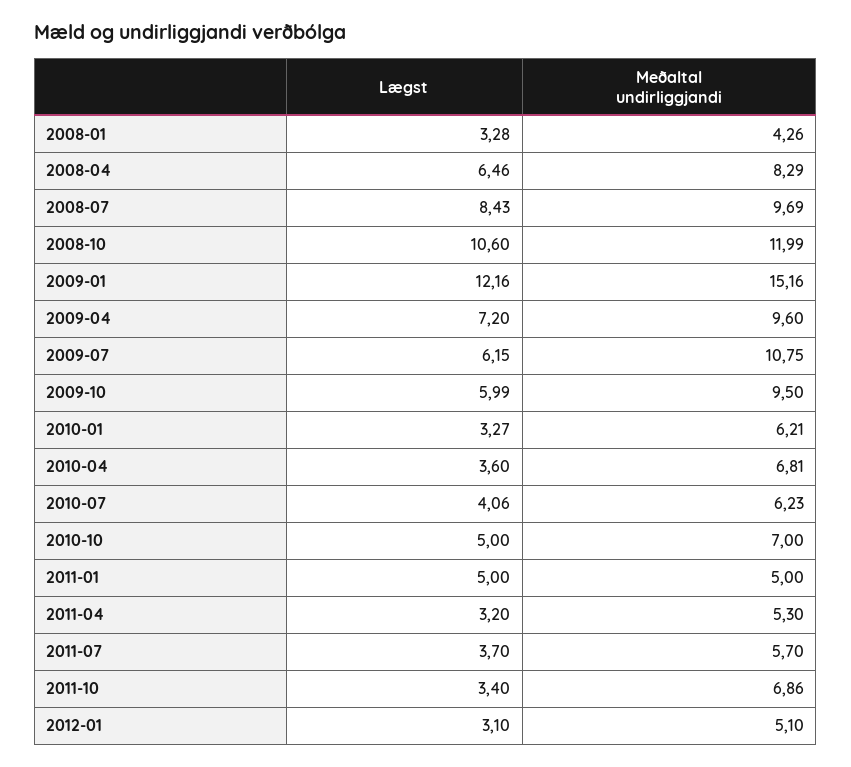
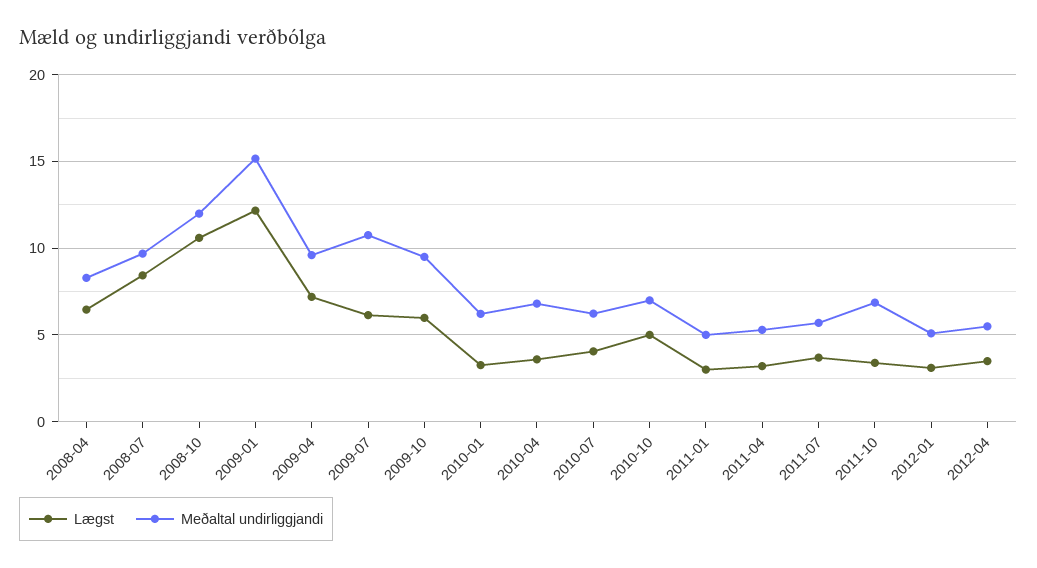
Lægst, 2008-01: 3.28 -> none
Meðaltal undirliggjandi, 2008-01: 4.26 -> none
Lægst, 2011-01: 5 -> 3
Lægst, 2012-04: none -> 3.5
Meðaltal undirliggjandi, 2012-04: none -> 5.5

